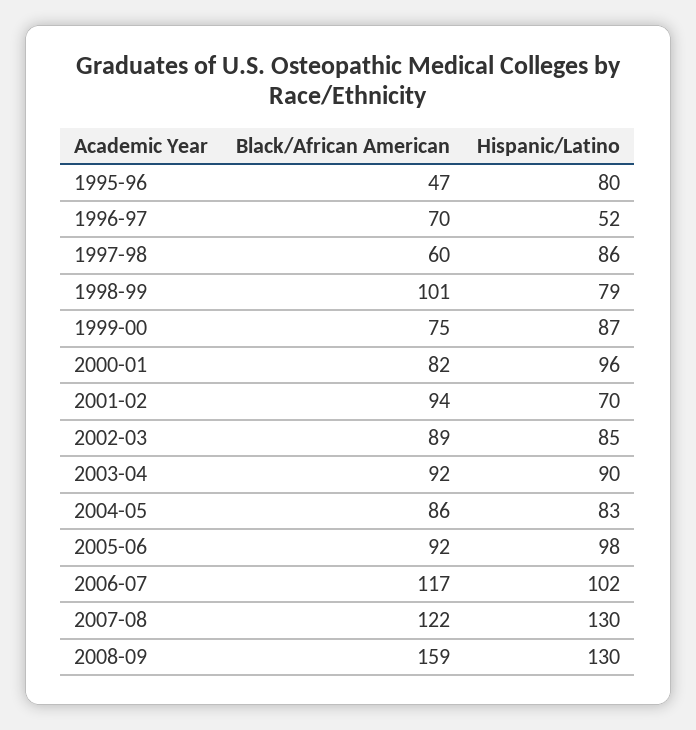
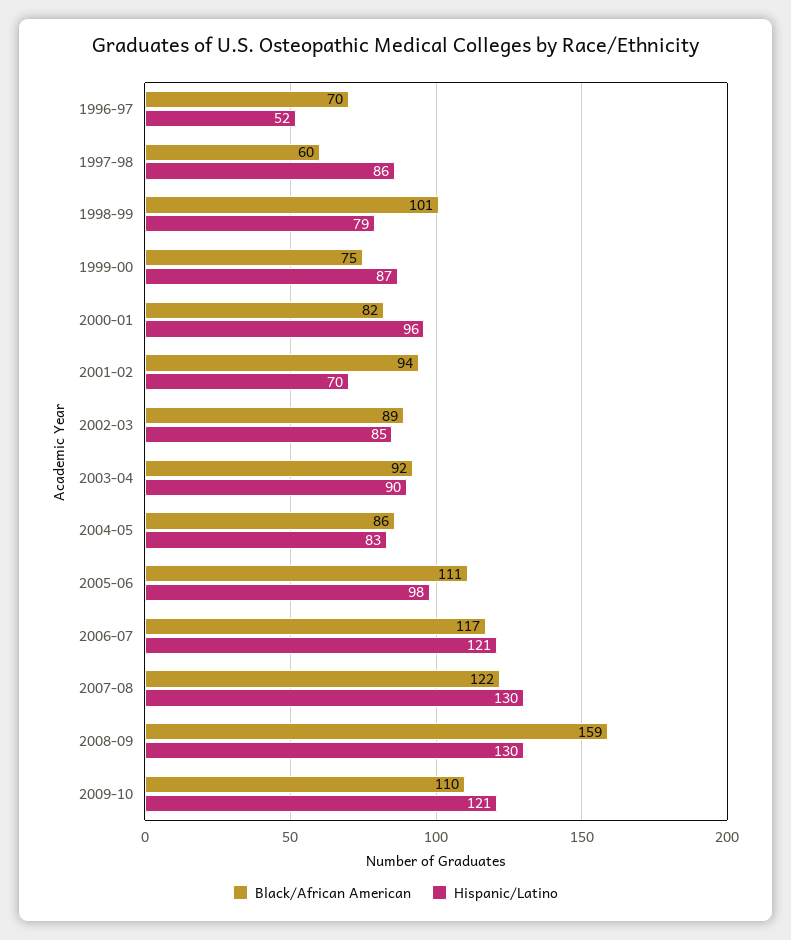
Black/African American, 1995-96: 47 -> none
Hispanic/Latino, 1995-96: 80 -> none
Black/African American, 2005-06: 92 -> 111
Hispanic/Latino, 2006-07: 102 -> 121
Black/African American, 2009-10: none -> 110
Hispanic/Latino, 2009-10: none -> 121

